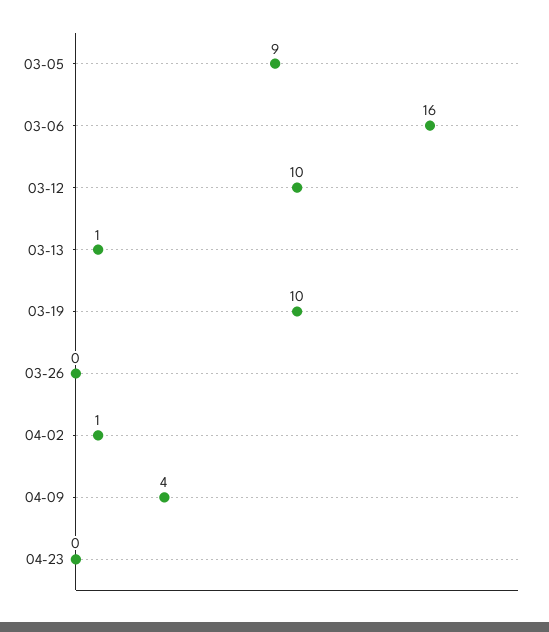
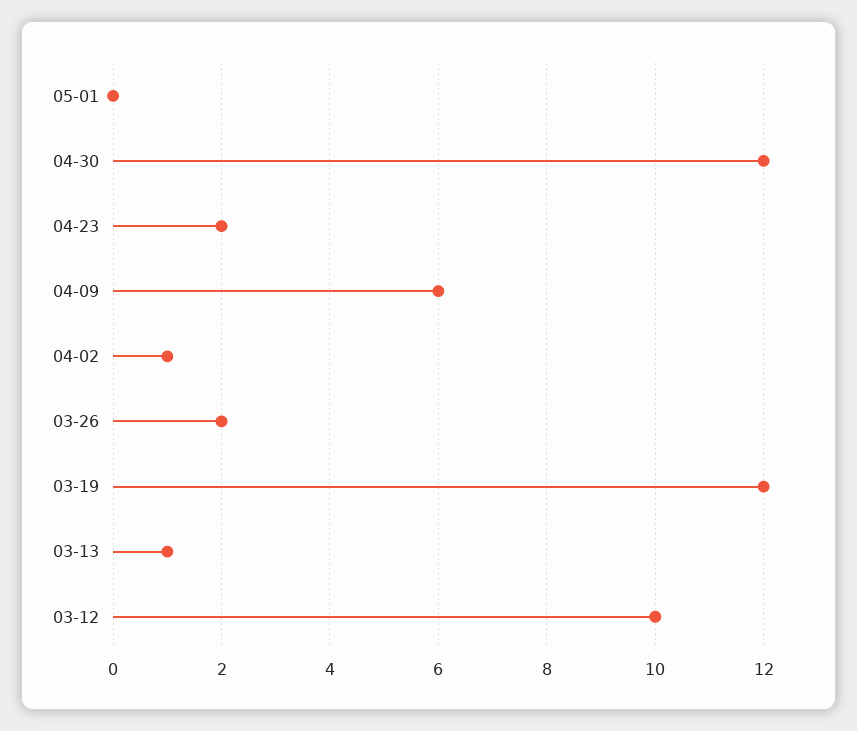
03-05: 9 -> none
03-06: 16 -> none
03-19: 10 -> 12
03-26: 0 -> 2
04-09: 4 -> 6
04-23: 0 -> 2
05-01: none -> 0
04-30: none -> 12

